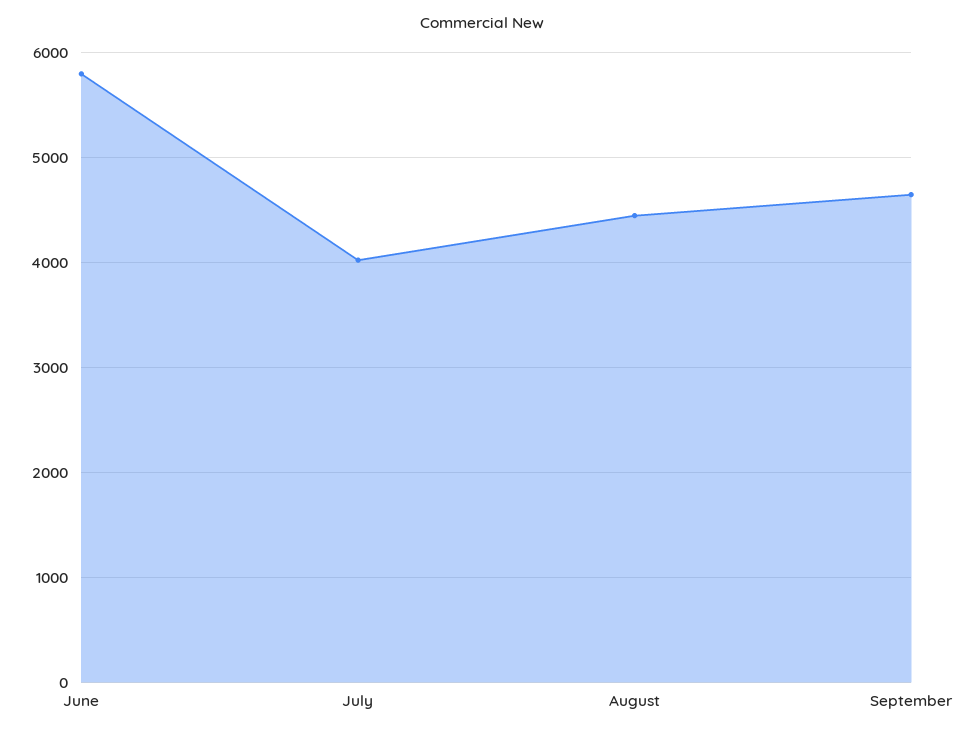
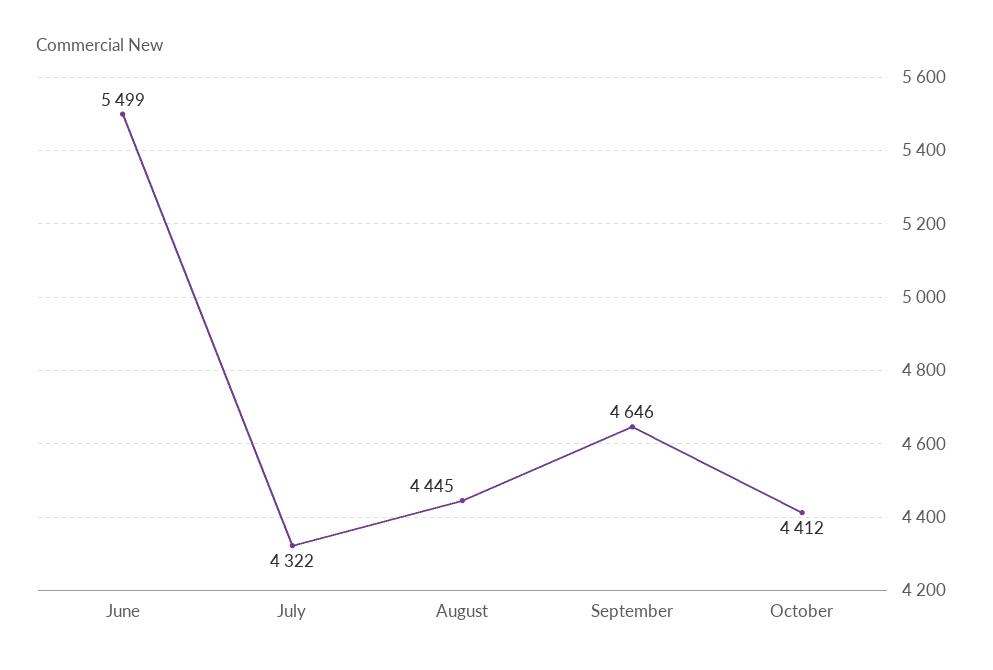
June: 5800 -> 5499
July: 4000 -> 4322
October: none -> 4412

